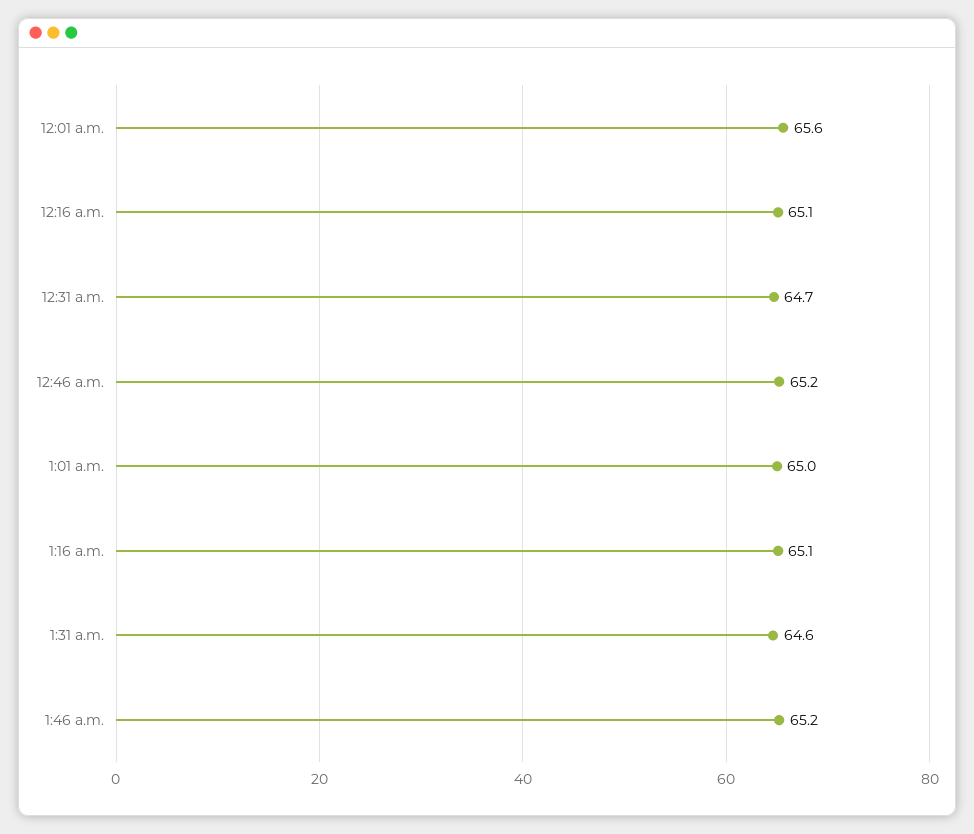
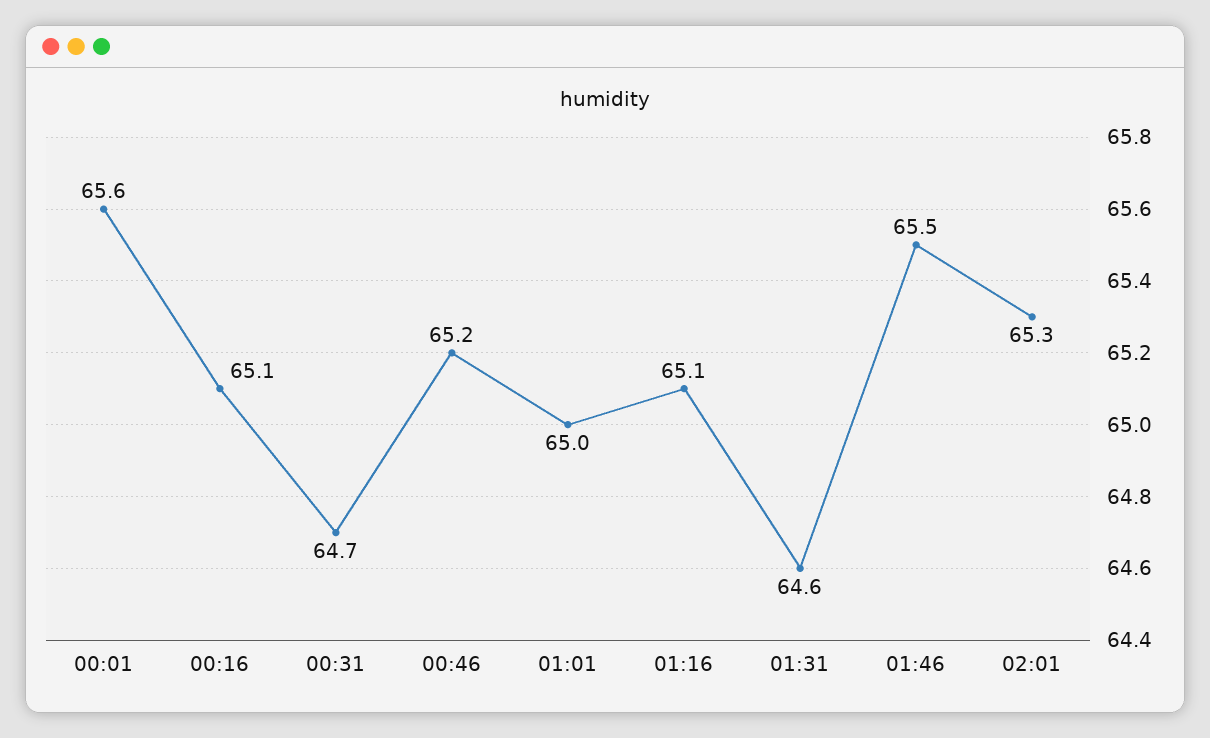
1:46 a.m.: 65.2 -> 65.5
02:01: none -> 65.3

